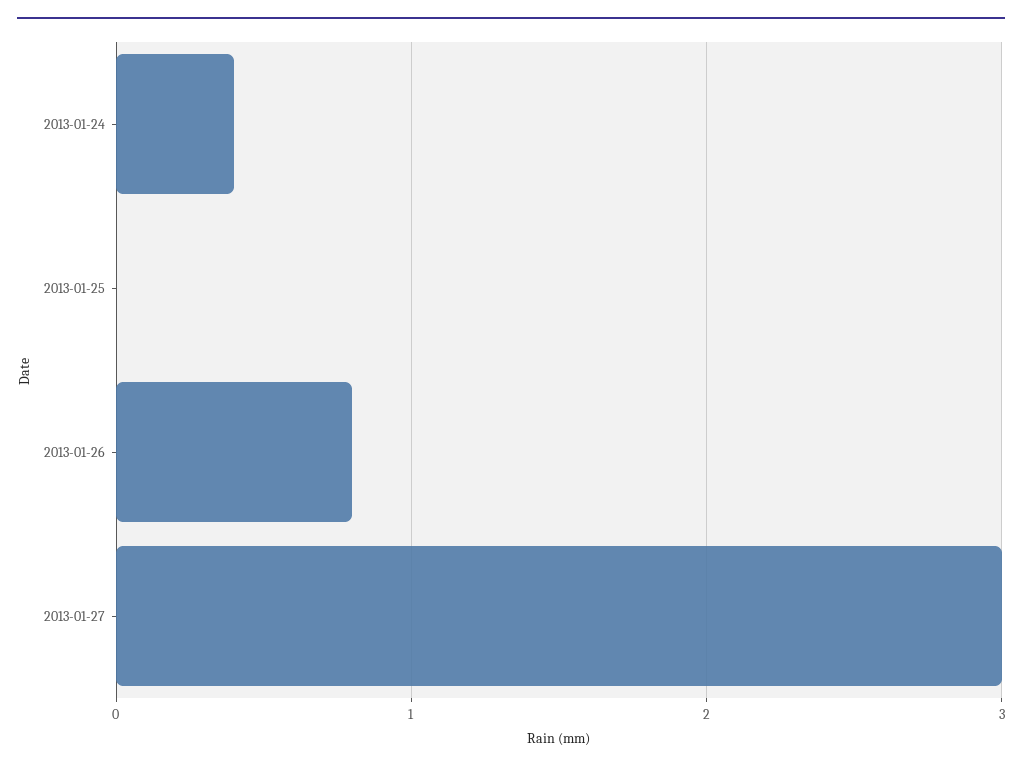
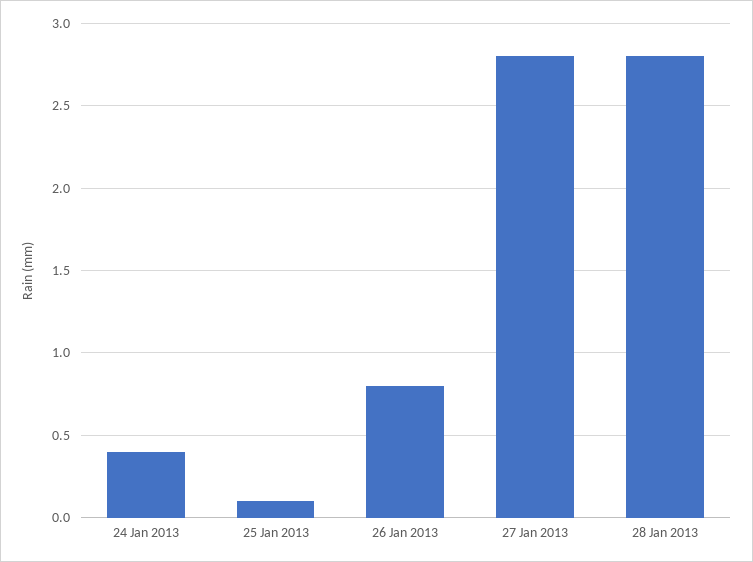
2013-01-25: 0 -> 0.1
2013-01-27: 3 -> 2.8
28 Jan 2013: none -> 2.8

